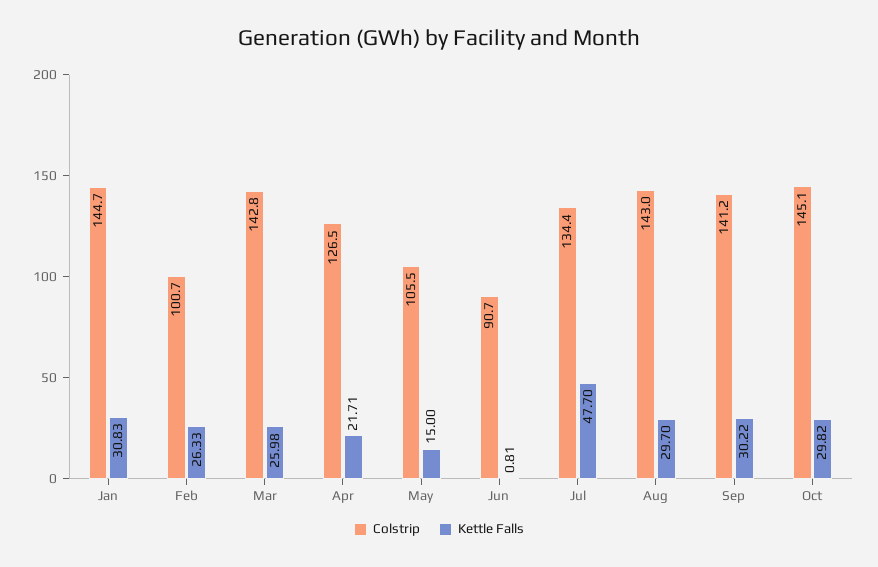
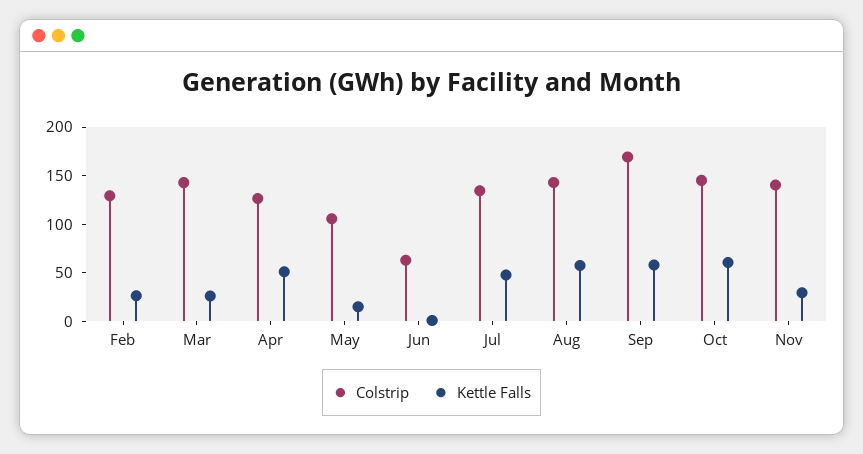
Colstrip, Jan: 144.7 -> none
Kettle Falls, Jan: 30.83 -> none
Colstrip, Feb: 100.7 -> 130
Kettle Falls, Apr: 21.71 -> 50
Colstrip, Jun: 90.7 -> 60
Kettle Falls, Aug: 29.7 -> 60
Colstrip, Sep: 141.2 -> 170
Kettle Falls, Sep: 30.22 -> 60
Kettle Falls, Oct: 29.82 -> 60
Colstrip, Nov: none -> 140
Kettle Falls, Nov: none -> 30

